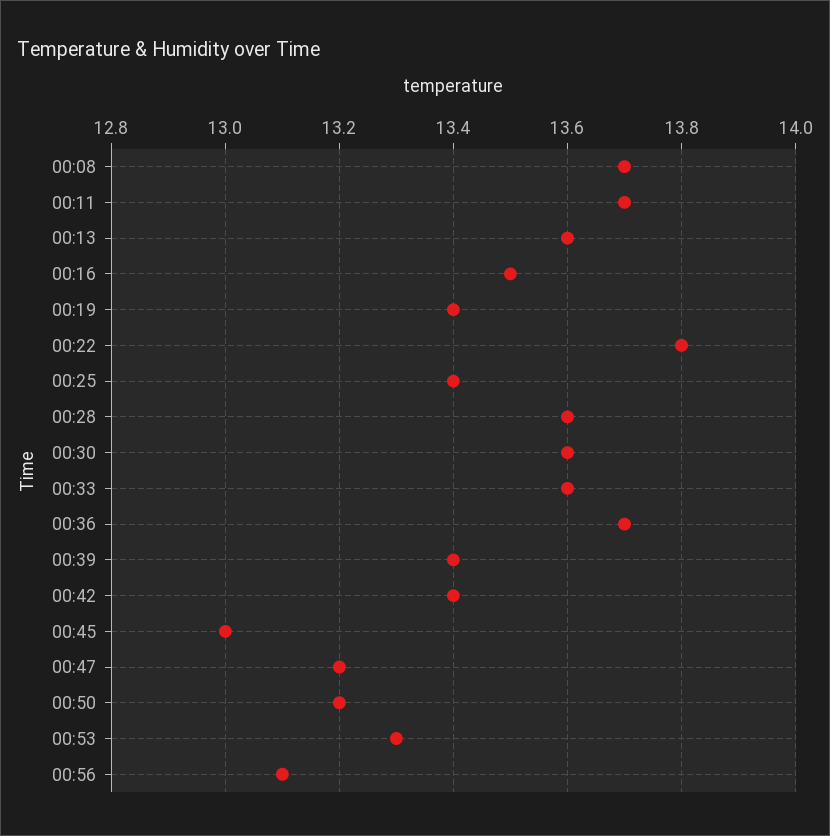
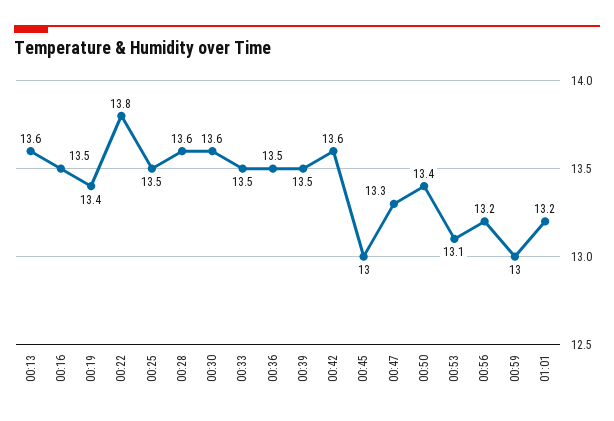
00:08: 13.7 -> none
00:11: 13.7 -> none
00:25: 13.4 -> 13.5
00:33: 13.6 -> 13.5
00:36: 13.7 -> 13.5
00:39: 13.4 -> 13.5
00:42: 13.4 -> 13.6
00:47: 13.2 -> 13.3
00:50: 13.2 -> 13.4
00:53: 13.3 -> 13.1
00:56: 13.1 -> 13.2
00:59: none -> 13
01:01: none -> 13.2

